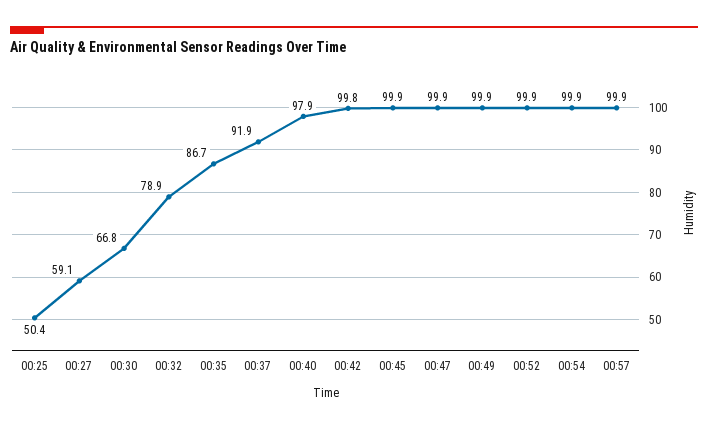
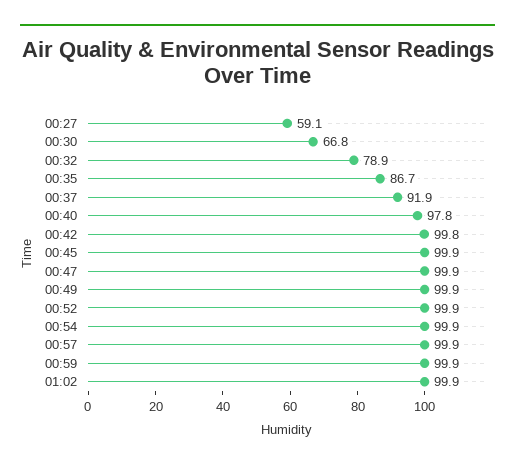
00:25: 50.4 -> none
00:40: 97.9 -> 97.8
00:59: none -> 99.9
01:02: none -> 99.9

